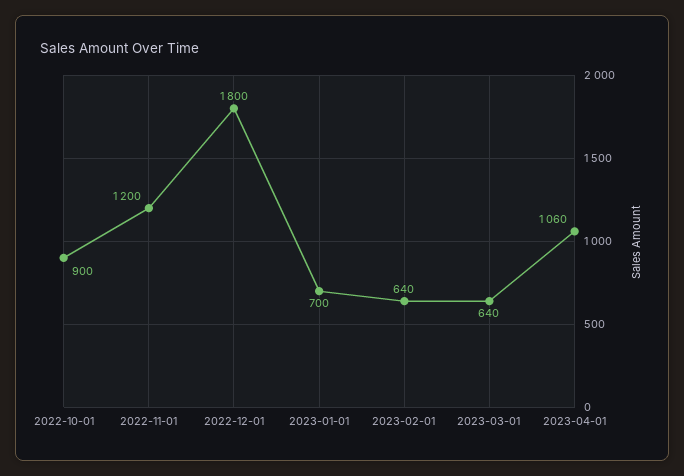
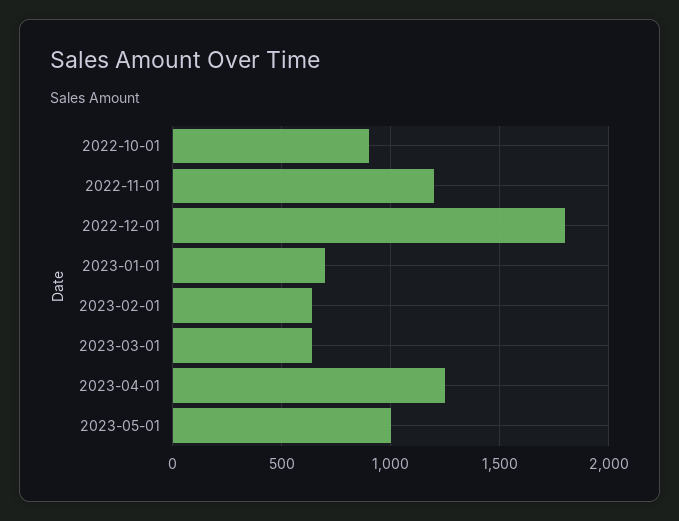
2023-04-01: 1060 -> 1250
2023-05-01: none -> 1000

